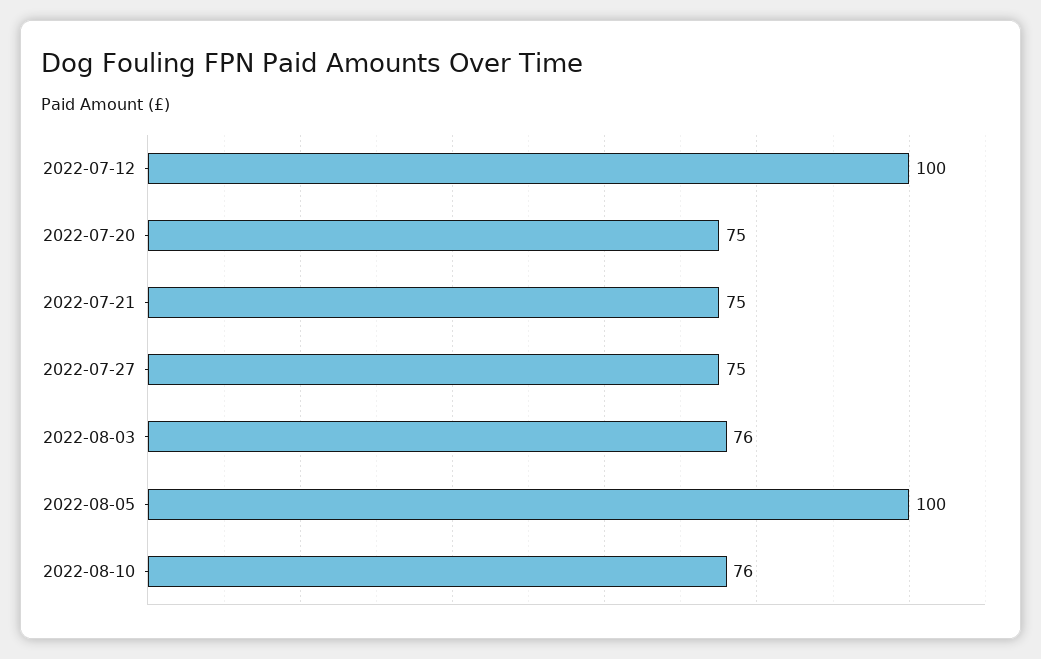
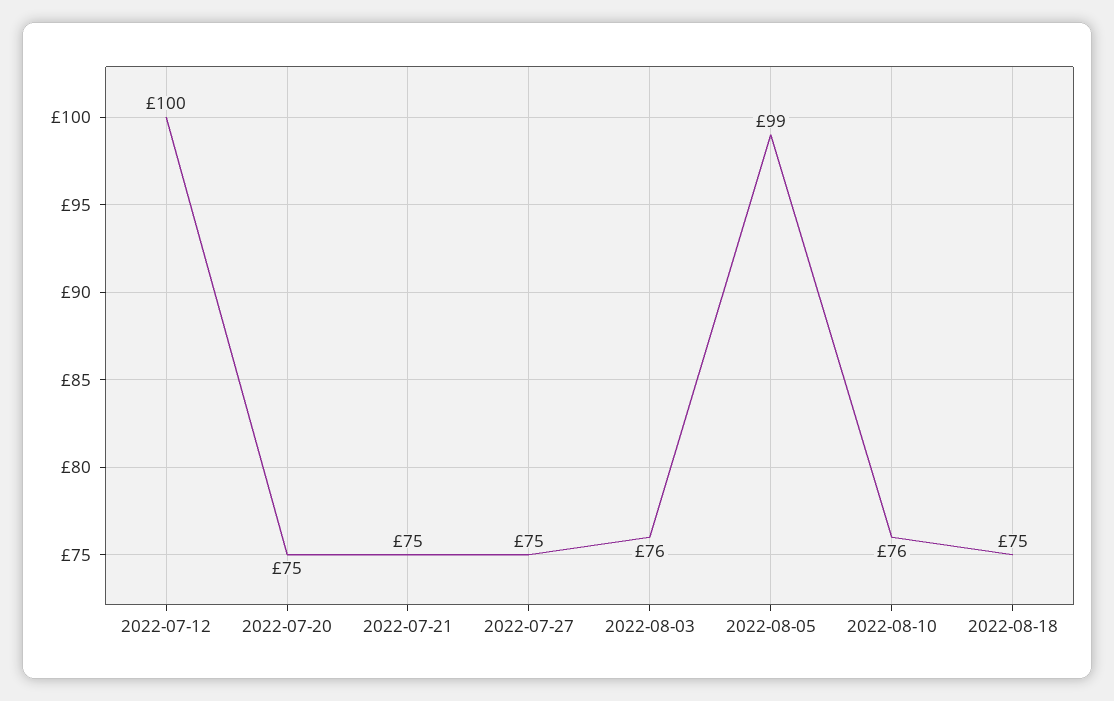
2022-08-05: 100 -> 99
2022-08-18: none -> 75

